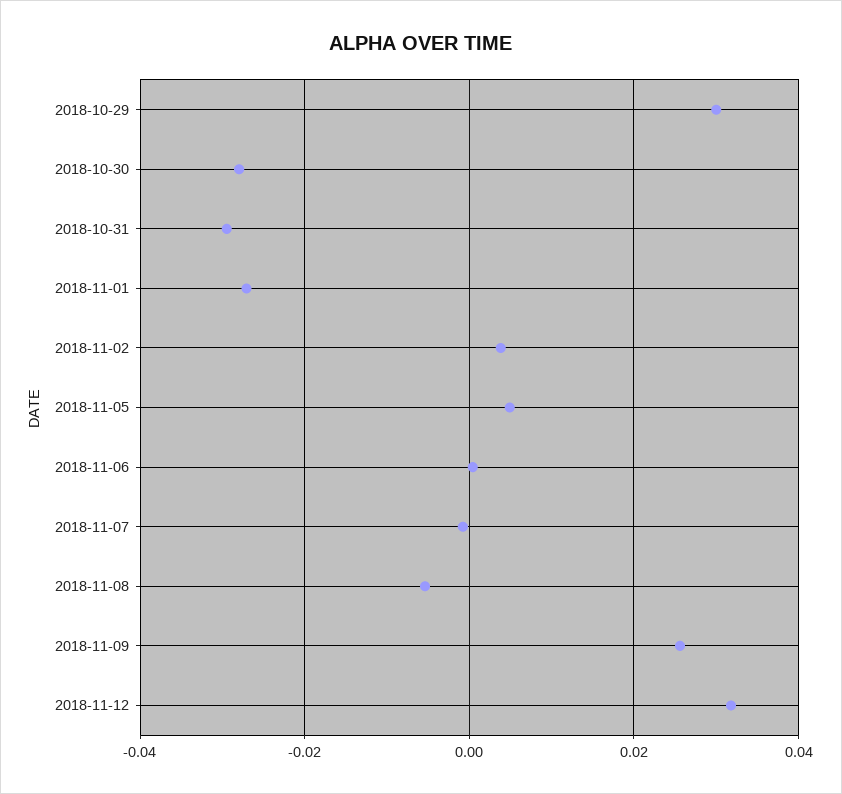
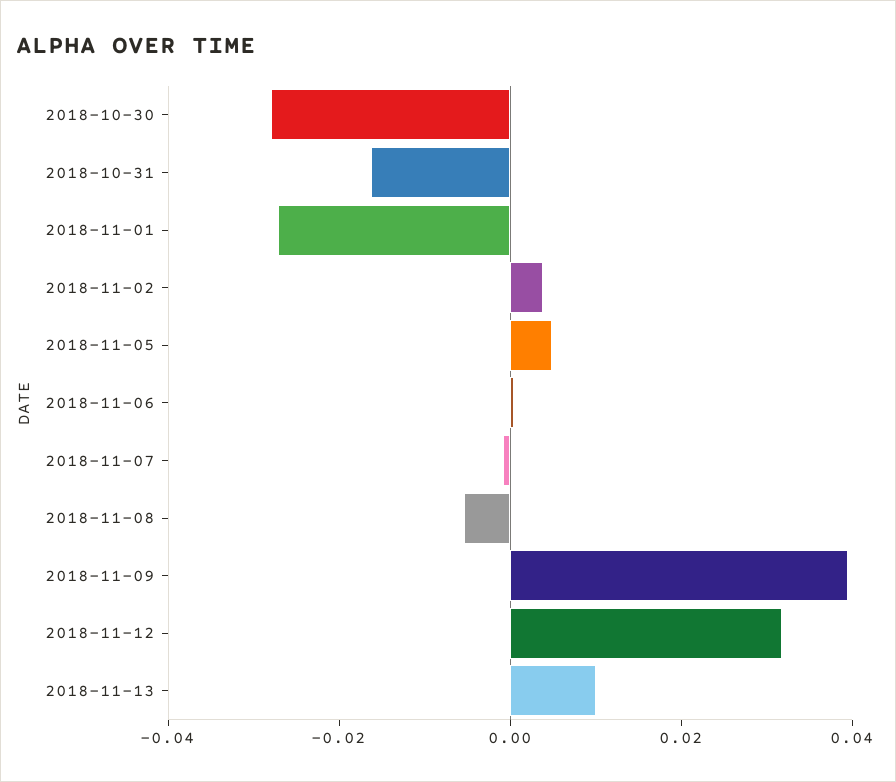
2018-10-29: 0.03 -> none
2018-10-31: -0.03 -> -0.015
2018-11-09: 0.026 -> 0.04
2018-11-13: none -> 0.01

